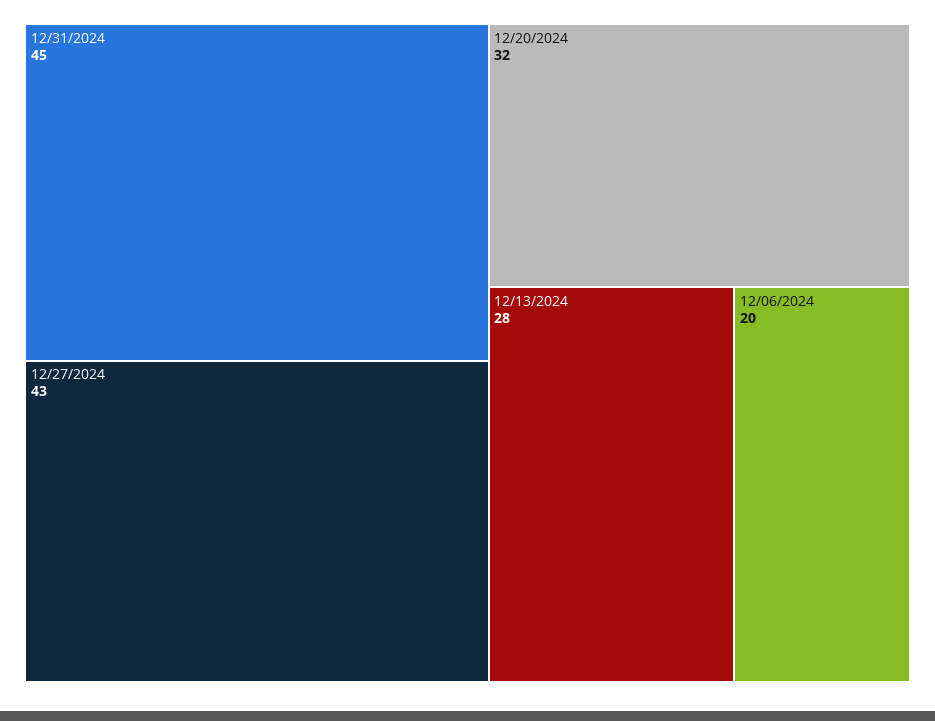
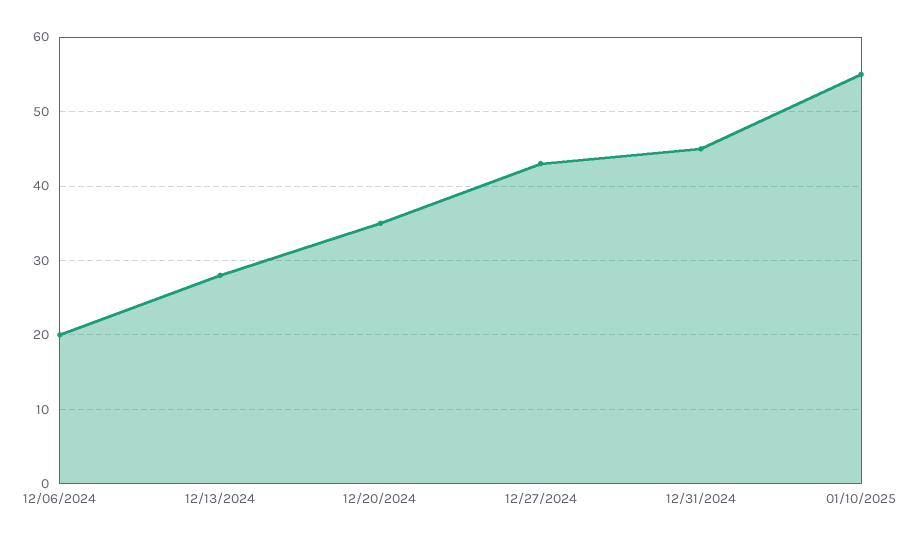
12/20/2024: 32 -> 35
01/10/2025: none -> 55

